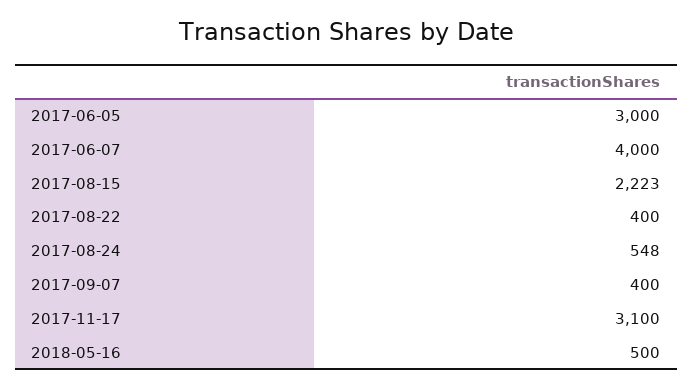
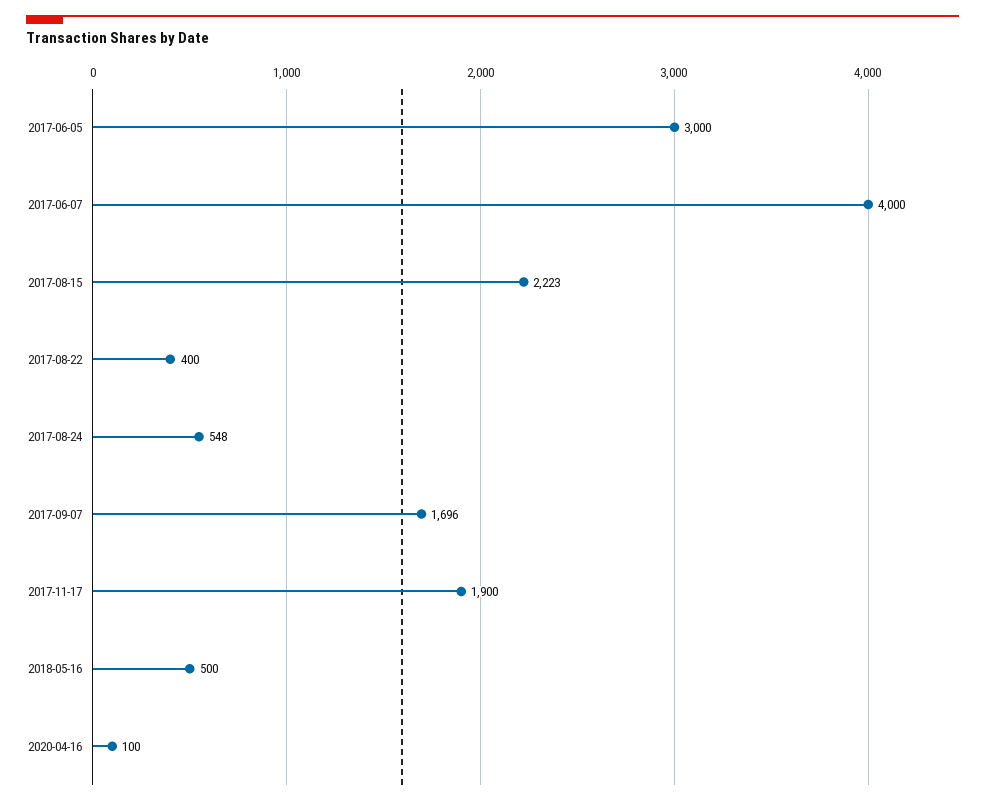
2017-09-07: 400 -> 1696
2017-11-17: 3100 -> 1900
2020-04-16: none -> 100

